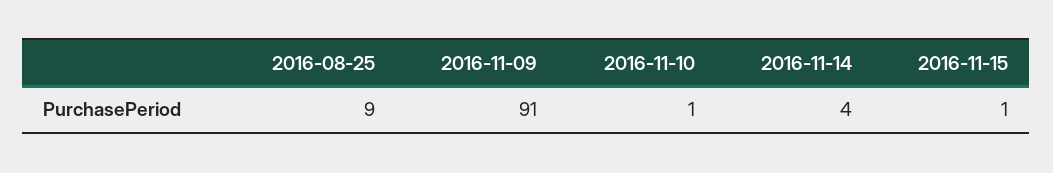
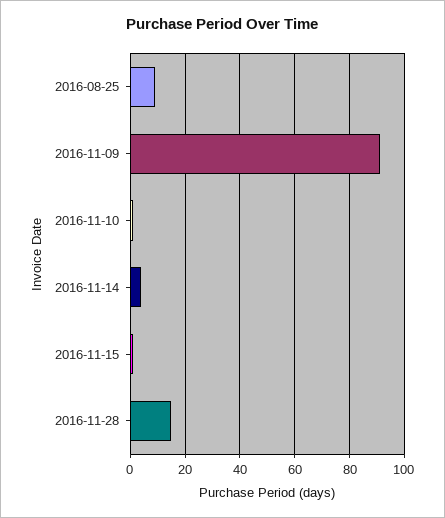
2016-11-28: none -> 15

